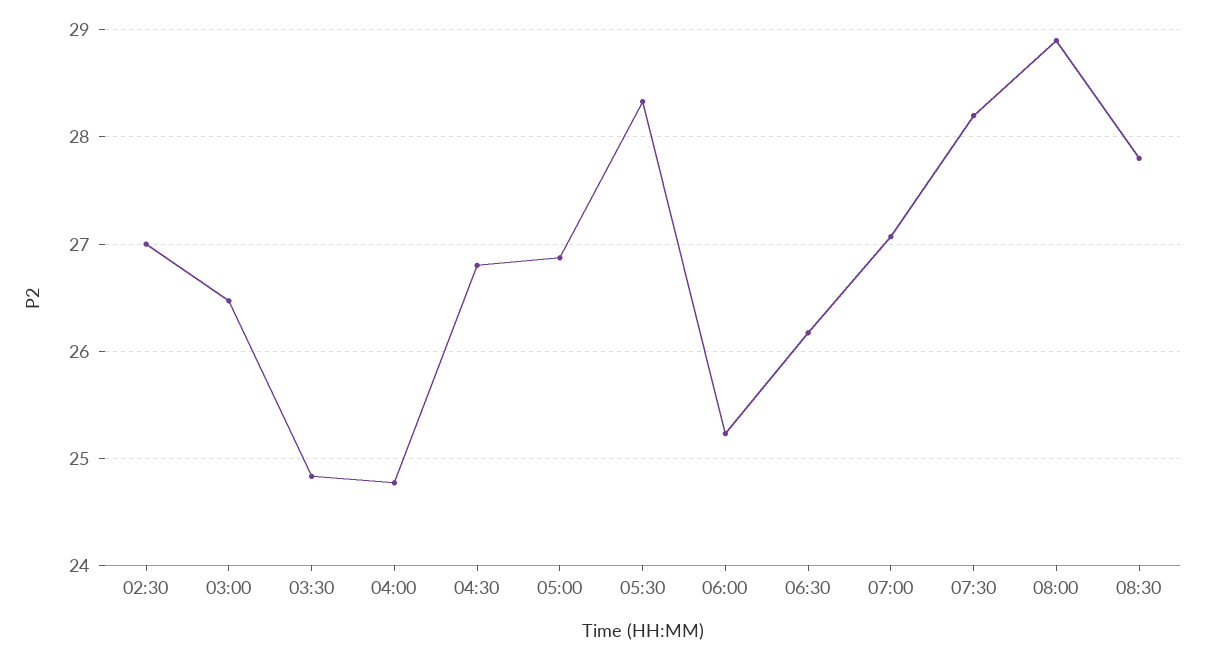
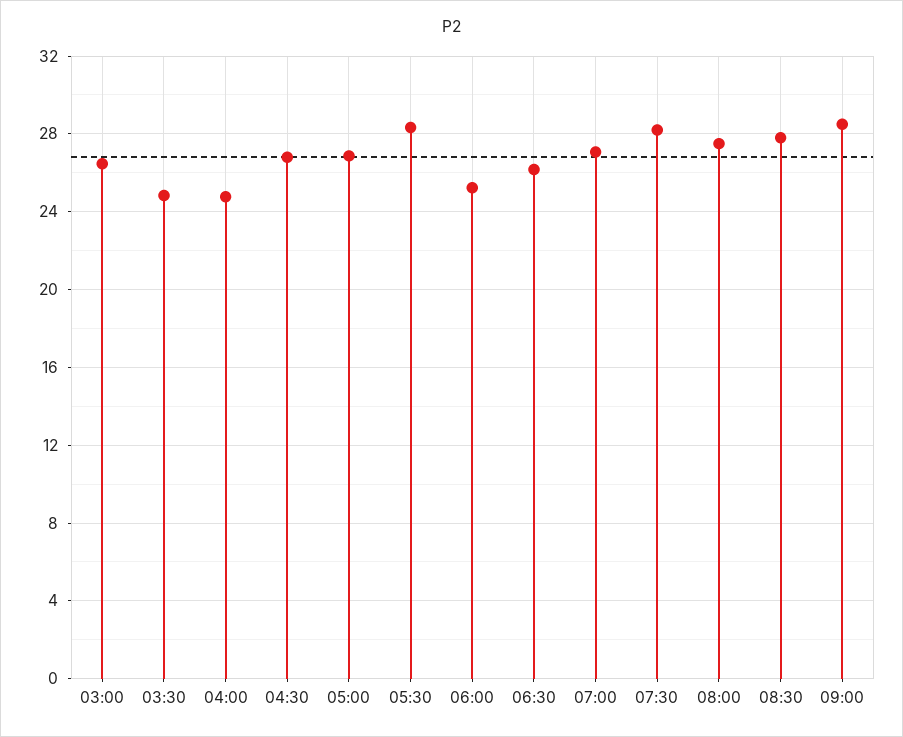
02:30: 27 -> none
08:00: 28.9 -> 27.5
09:00: none -> 28.5

